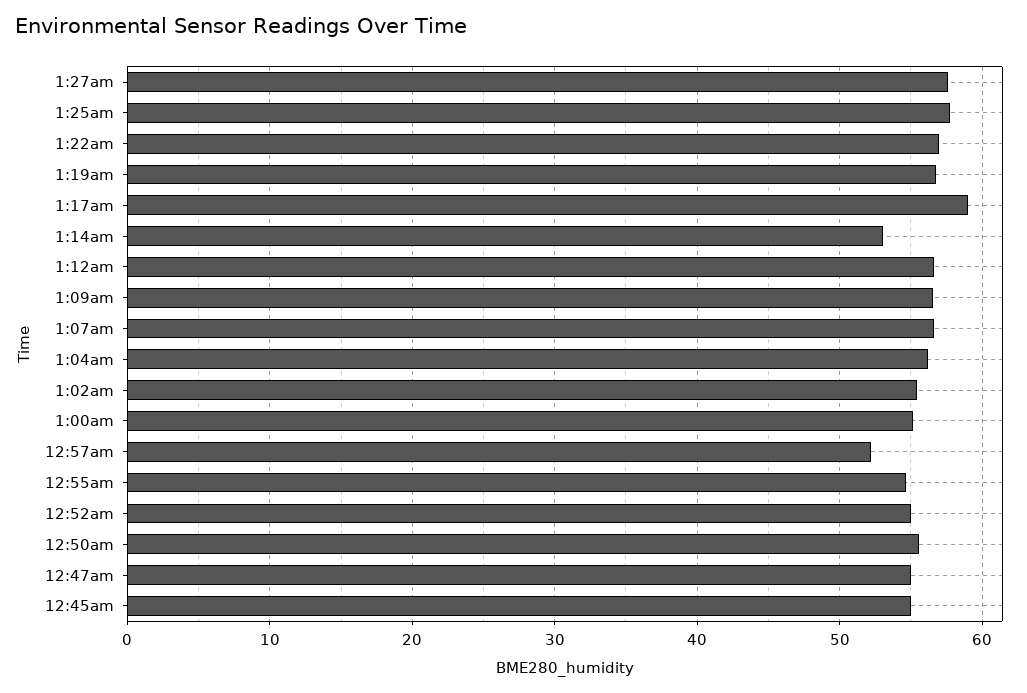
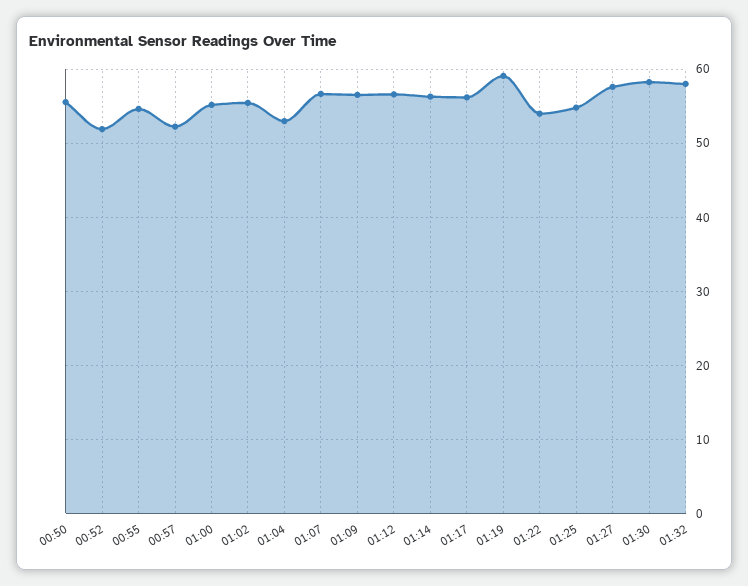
1:25am: 58 -> 55
1:22am: 57 -> 54
1:19am: 57 -> 59
1:17am: 59 -> 56
1:14am: 53 -> 56
1:04am: 56 -> 53
12:52am: 55 -> 52
12:47am: 55 -> none
12:45am: 55 -> none
01:30: none -> 58
01:32: none -> 58

